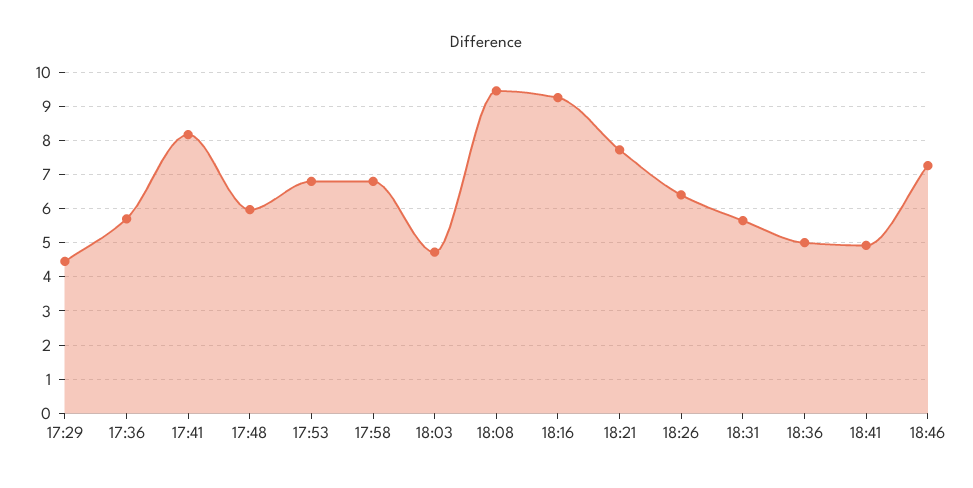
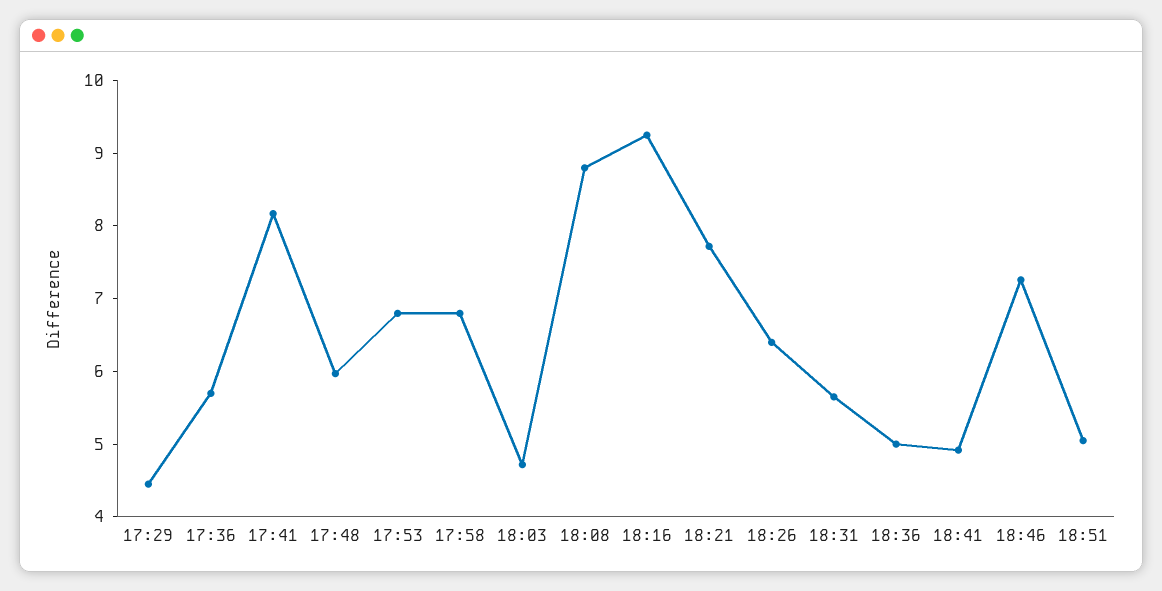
18:08: 9.4 -> 8.8
18:51: none -> 5

